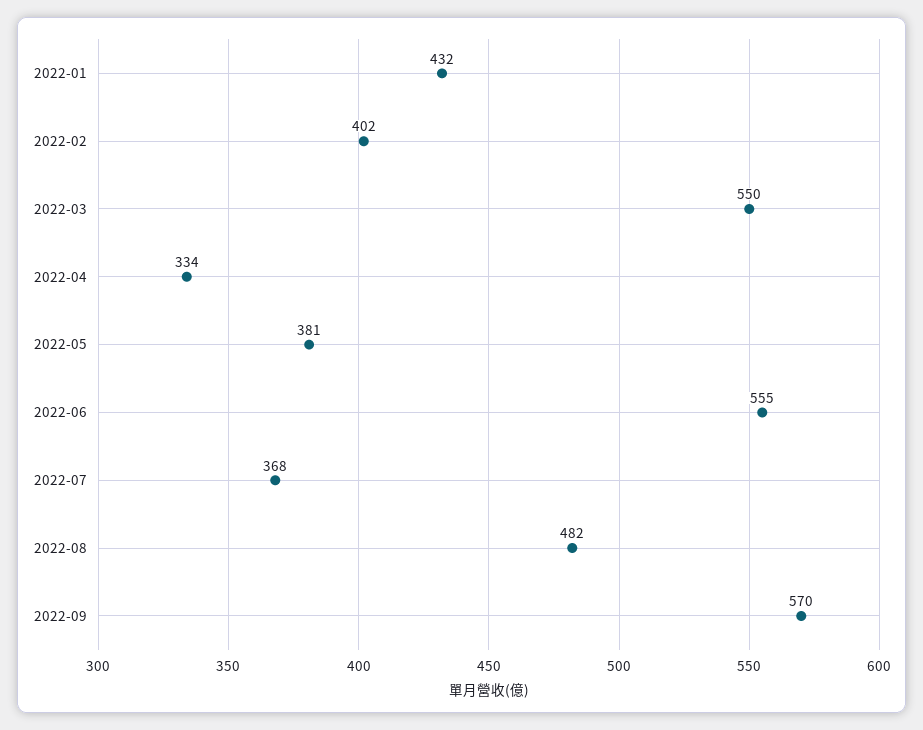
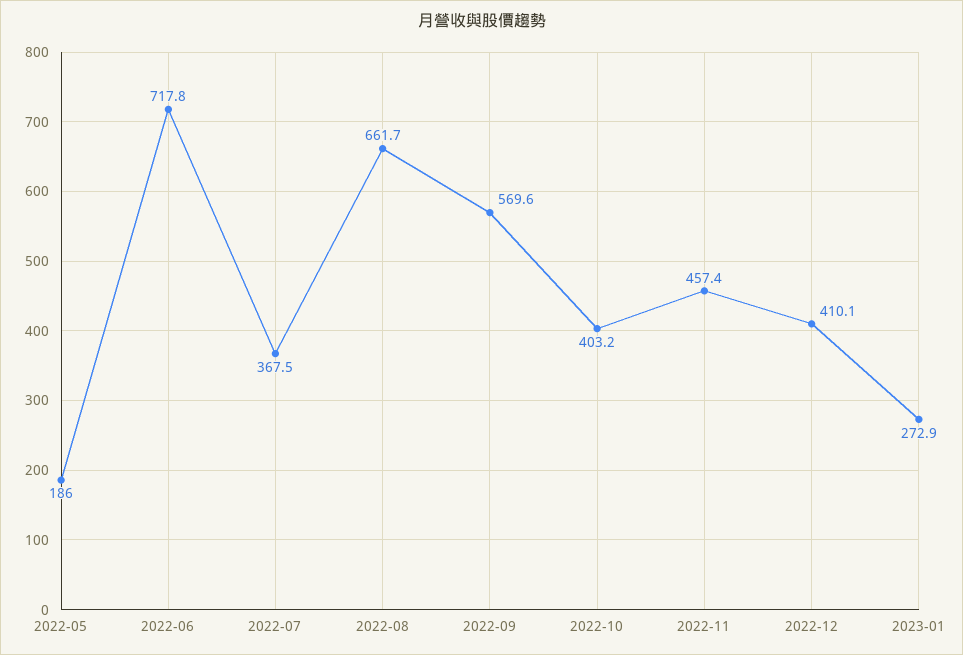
2022-01: 432 -> none
2022-02: 402 -> none
2022-03: 550 -> none
2022-04: 334 -> none
2022-05: 381 -> 186
2022-06: 555 -> 717.8
2022-08: 482 -> 661.7
2022-10: none -> 403.2
2022-11: none -> 457.4
2022-12: none -> 410.1
2023-01: none -> 272.9

